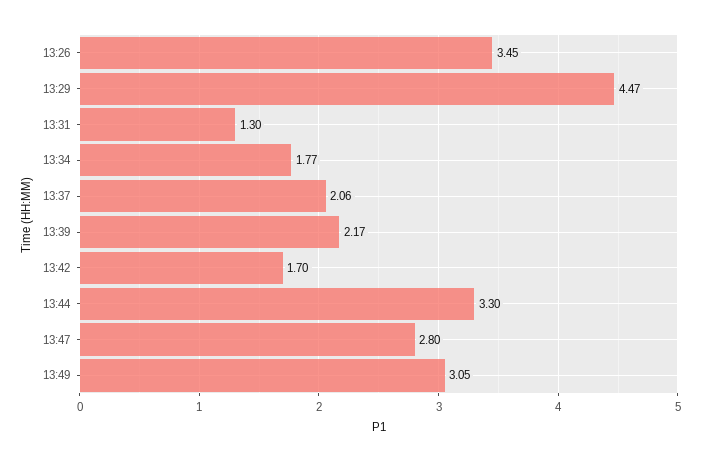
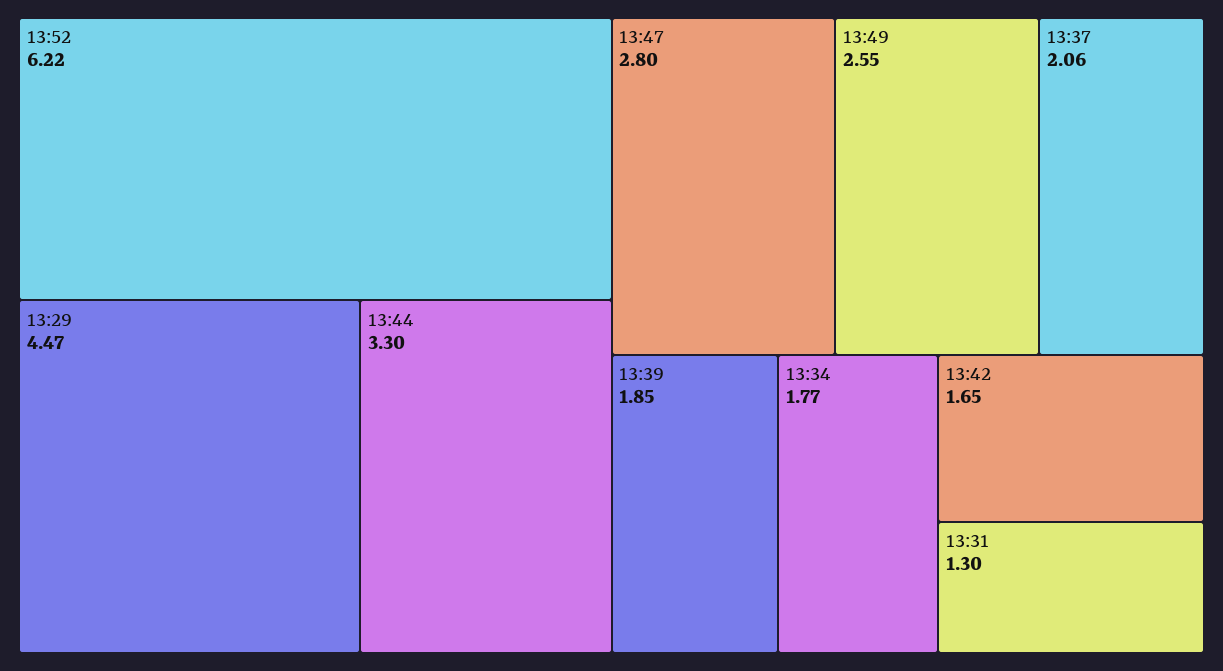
13:26: 3.45 -> none
13:39: 2.17 -> 1.85
13:42: 1.7 -> 1.65
13:49: 3.05 -> 2.55
13:52: none -> 6.22

